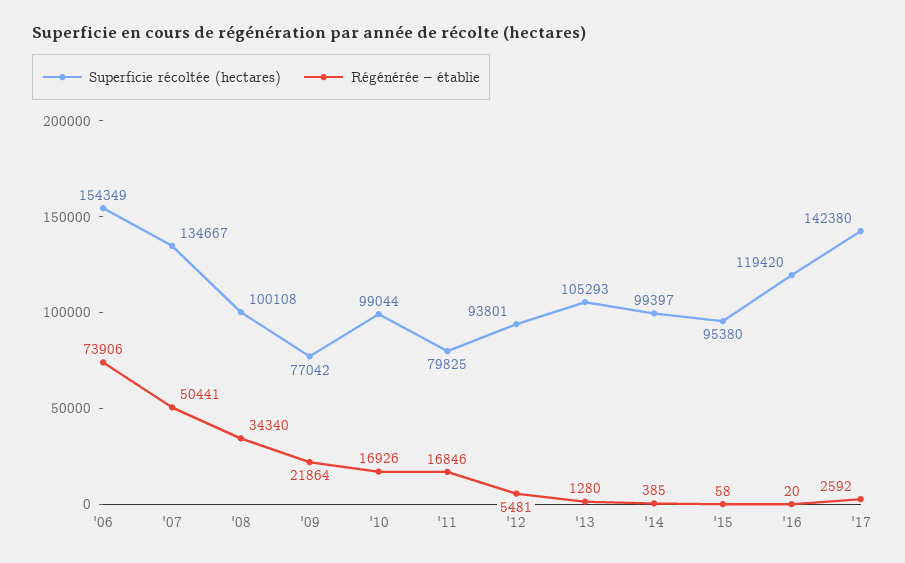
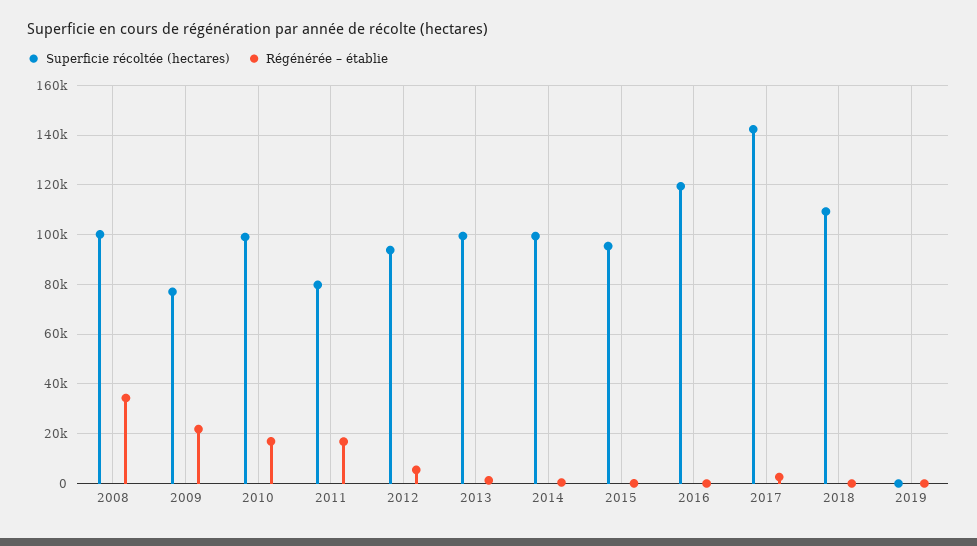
Superficie récoltée (hectares), '06: 154349 -> none
Régénérée – établie, '06: 73906 -> none
Superficie récoltée (hectares), '07: 134667 -> none
Régénérée – établie, '07: 50441 -> none
Superficie récoltée (hectares), '13: 105293 -> 100000
Superficie récoltée (hectares), 2018: none -> 110000
Régénérée – établie, 2018: none -> 0
Superficie récoltée (hectares), 2019: none -> 0
Régénérée – établie, 2019: none -> 0

